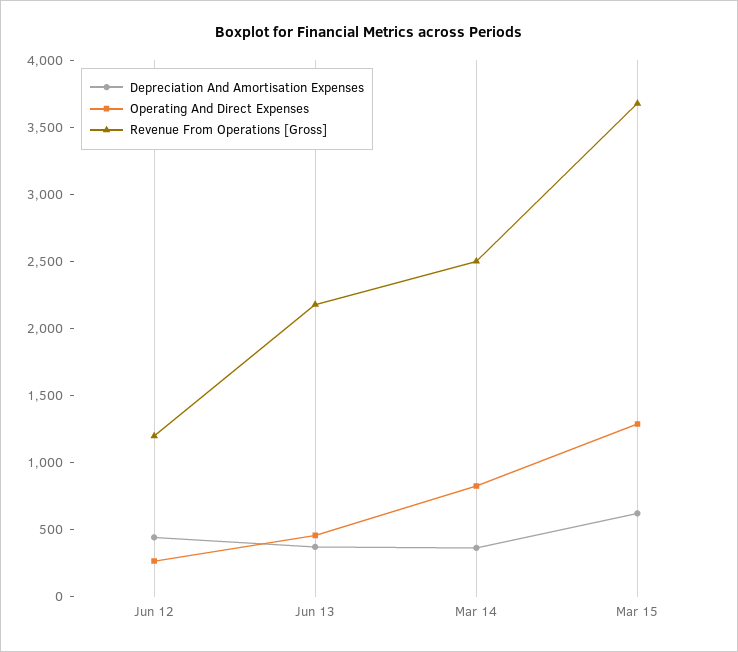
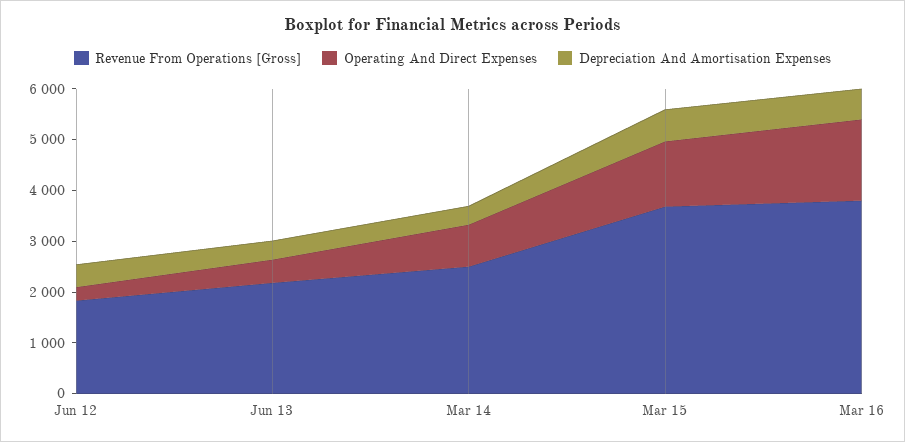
Revenue From Operations [Gross], Jun 12: 1200 -> 1800
Revenue From Operations [Gross], Mar 16: none -> 3800
Operating And Direct Expenses, Mar 16: none -> 1600
Depreciation And Amortisation Expenses, Mar 16: none -> 600

